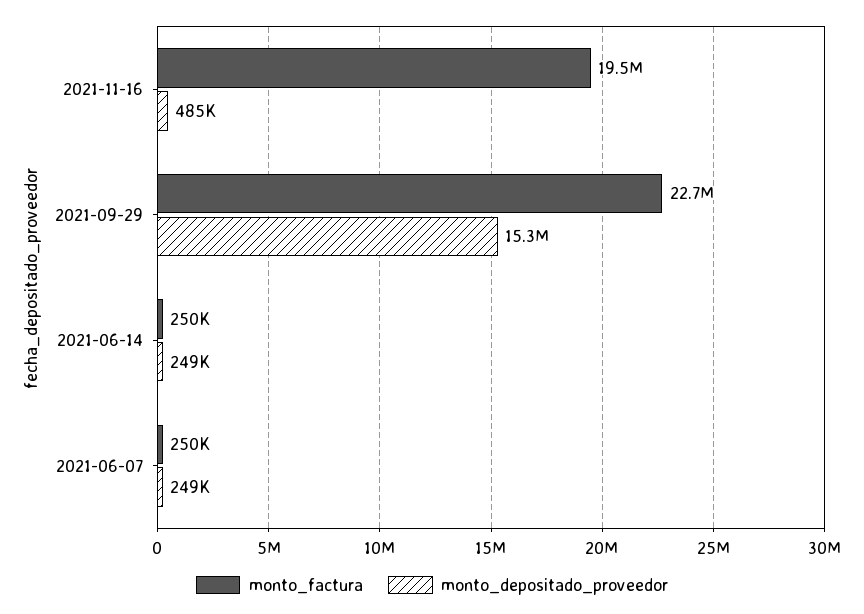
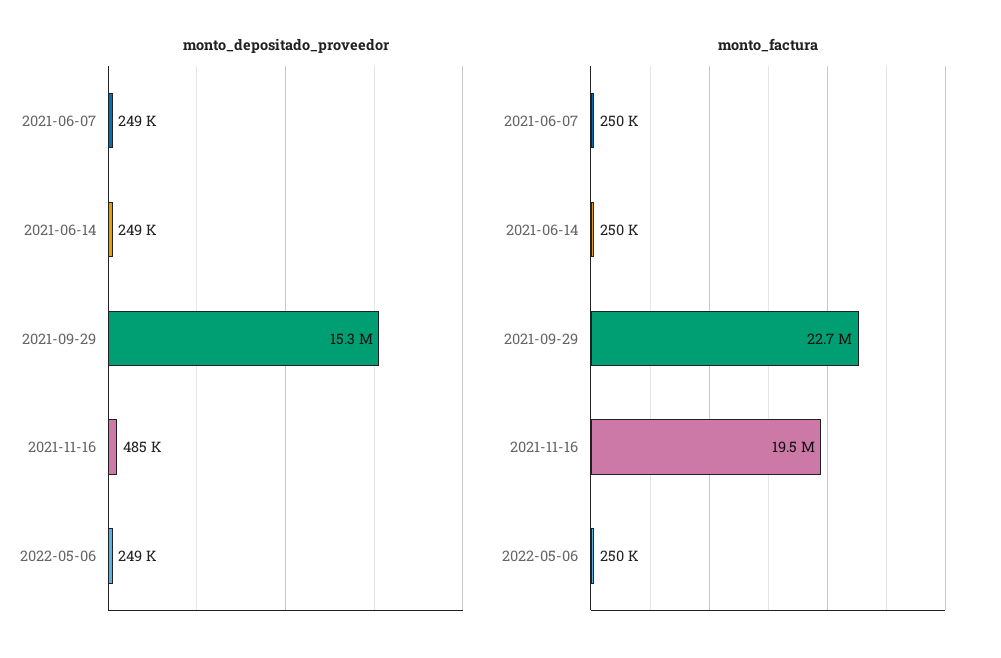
monto_depositado_proveedor, 2022-05-06: none -> 249000
monto_factura, 2022-05-06: none -> 250000

